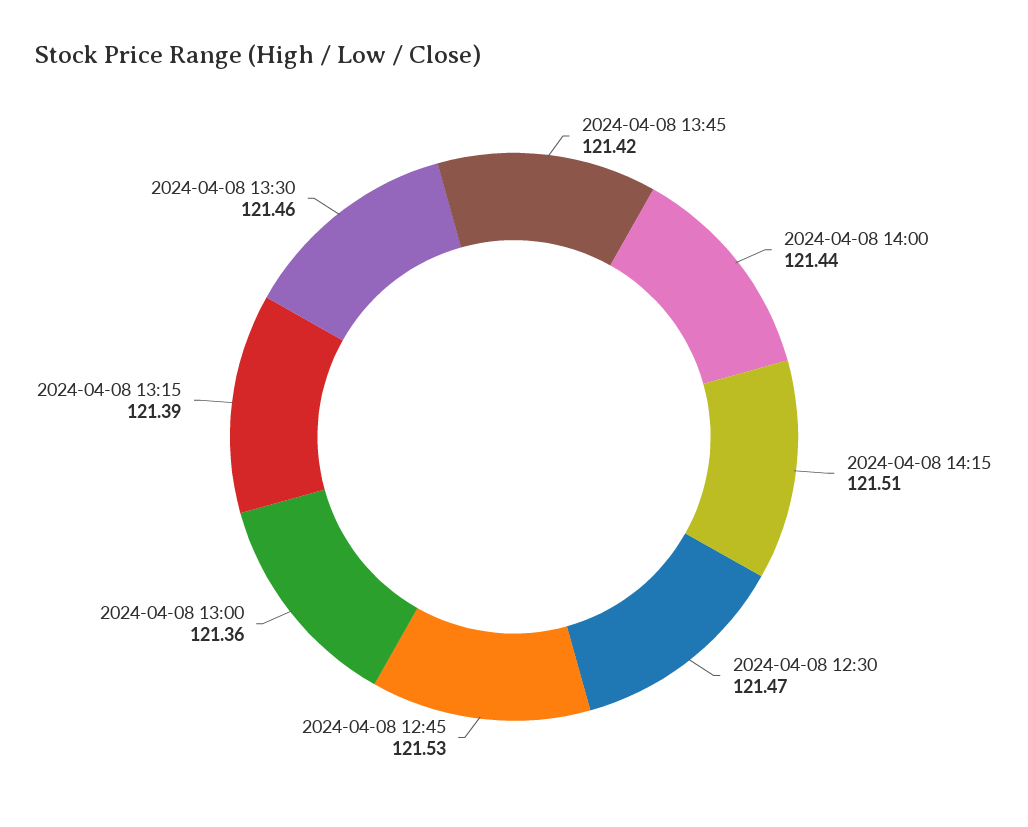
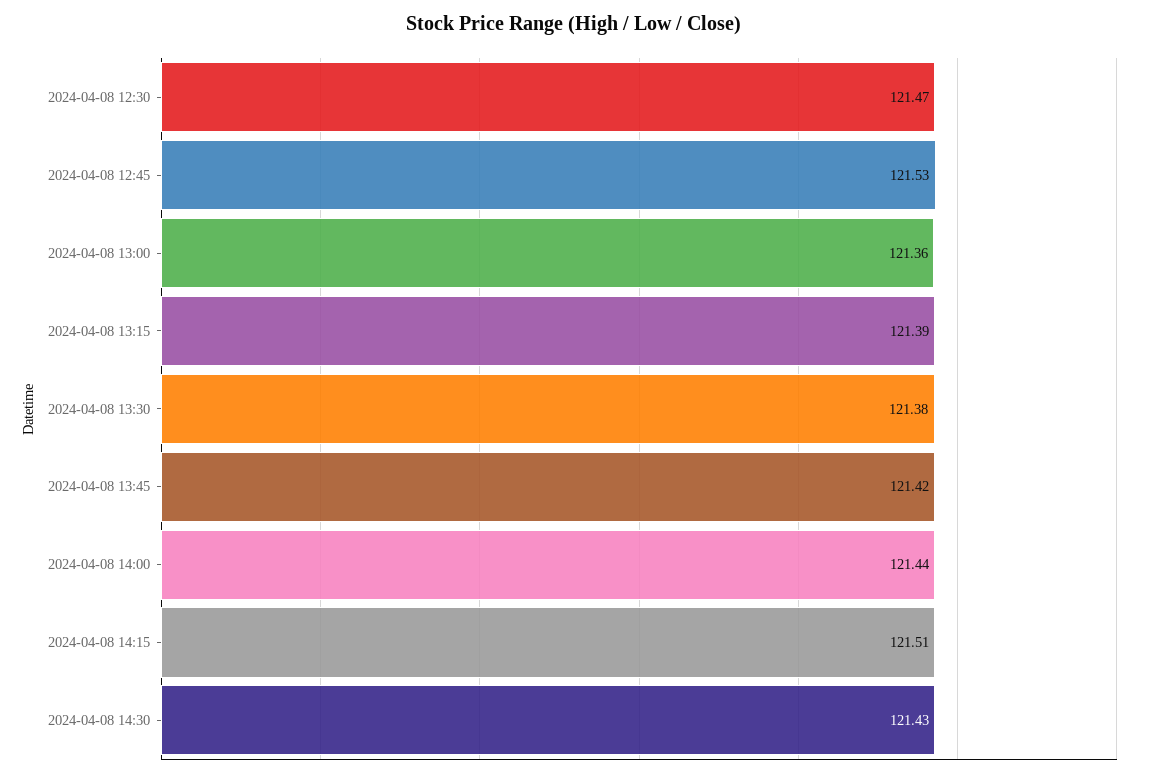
2024-04-08 13:30: 121.46 -> 121.38
2024-04-08 14:30: none -> 121.43

